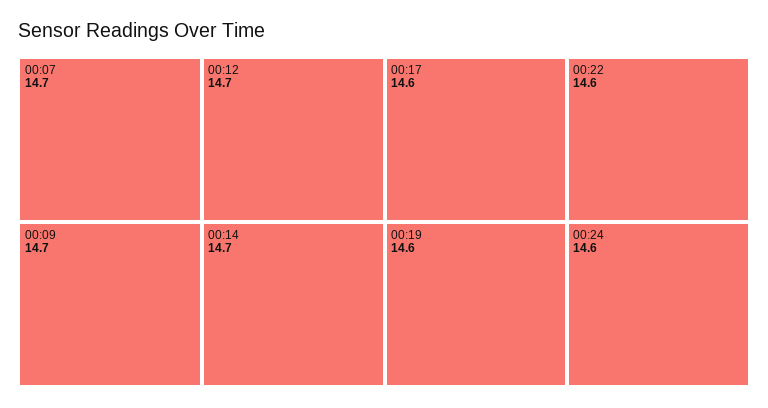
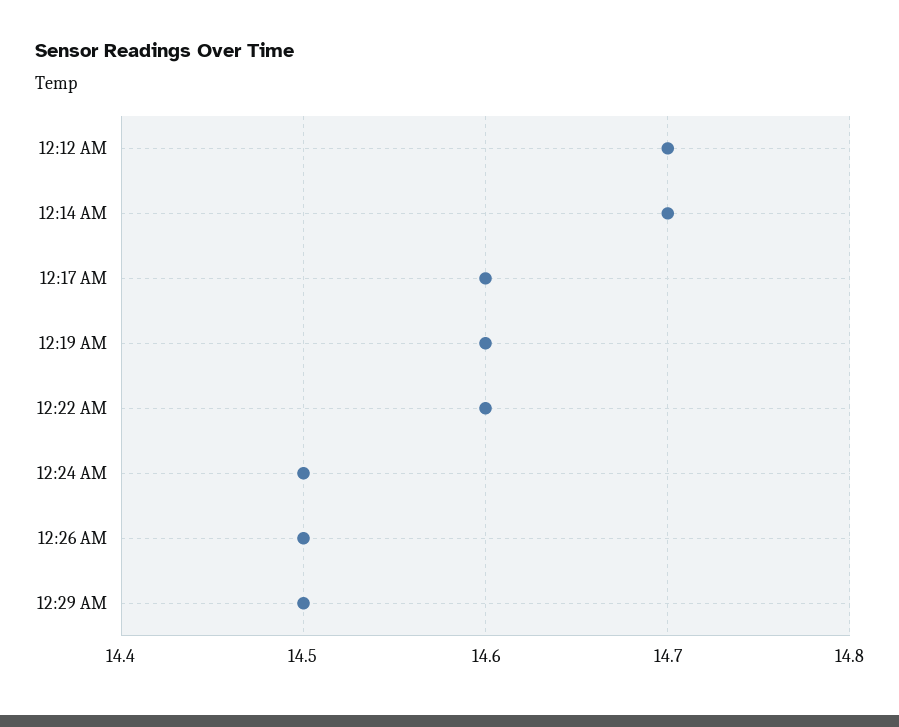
00:07: 14.7 -> none
00:09: 14.7 -> none
00:24: 14.6 -> 14.5
12:26 AM: none -> 14.5
12:29 AM: none -> 14.5

